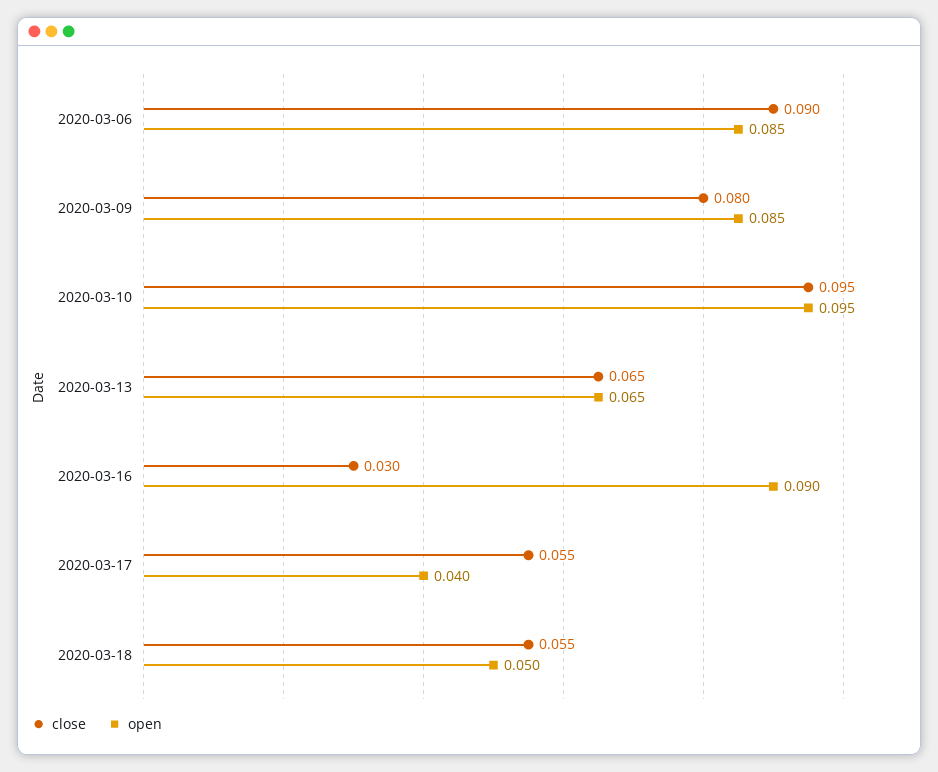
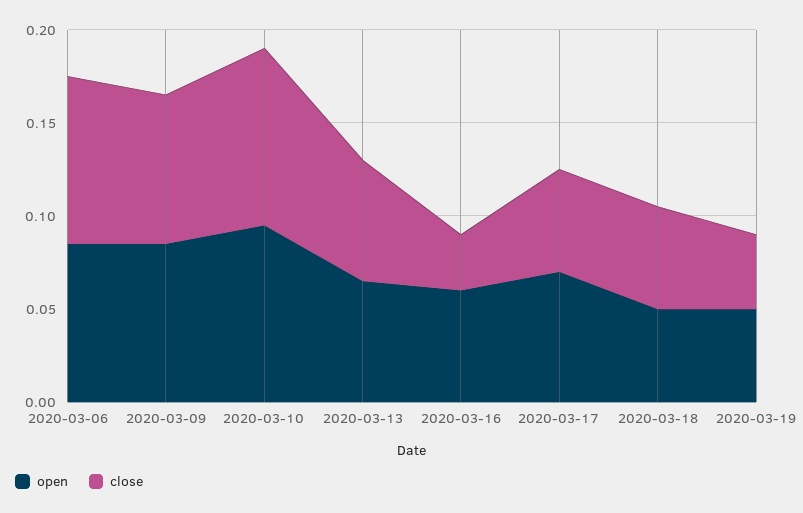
open, 2020-03-16: 0.09 -> 0.06
open, 2020-03-17: 0.04 -> 0.07
open, 2020-03-19: none -> 0.05
close, 2020-03-19: none -> 0.04

